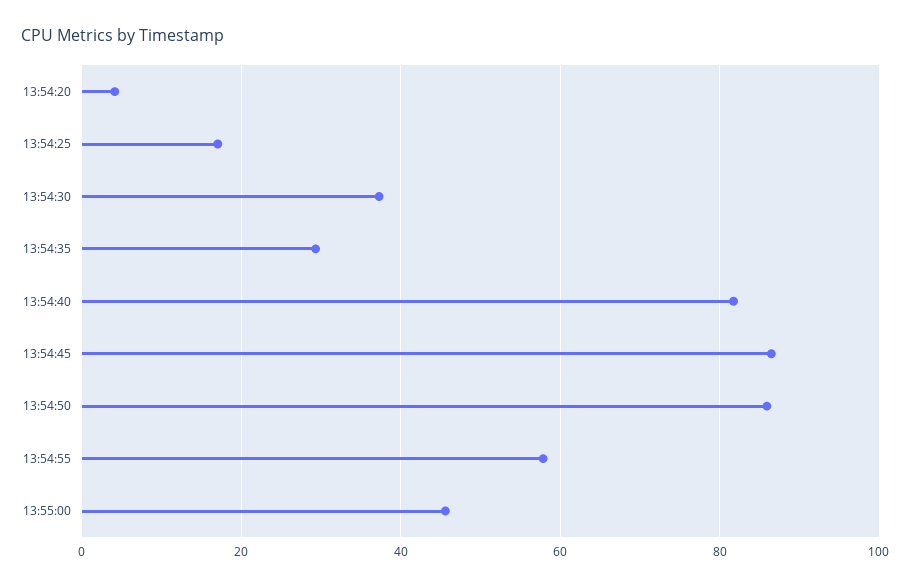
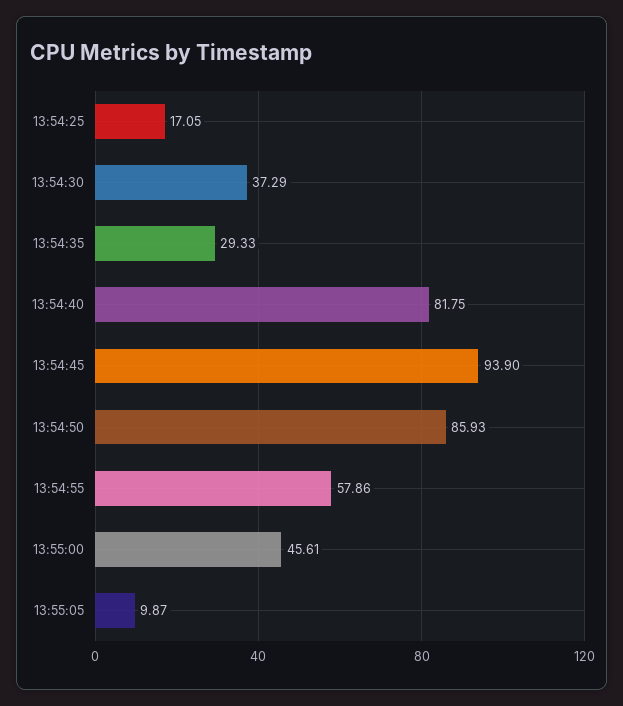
13:54:20: 4 -> none
13:54:45: 86 -> 93.9
13:55:05: none -> 9.87

